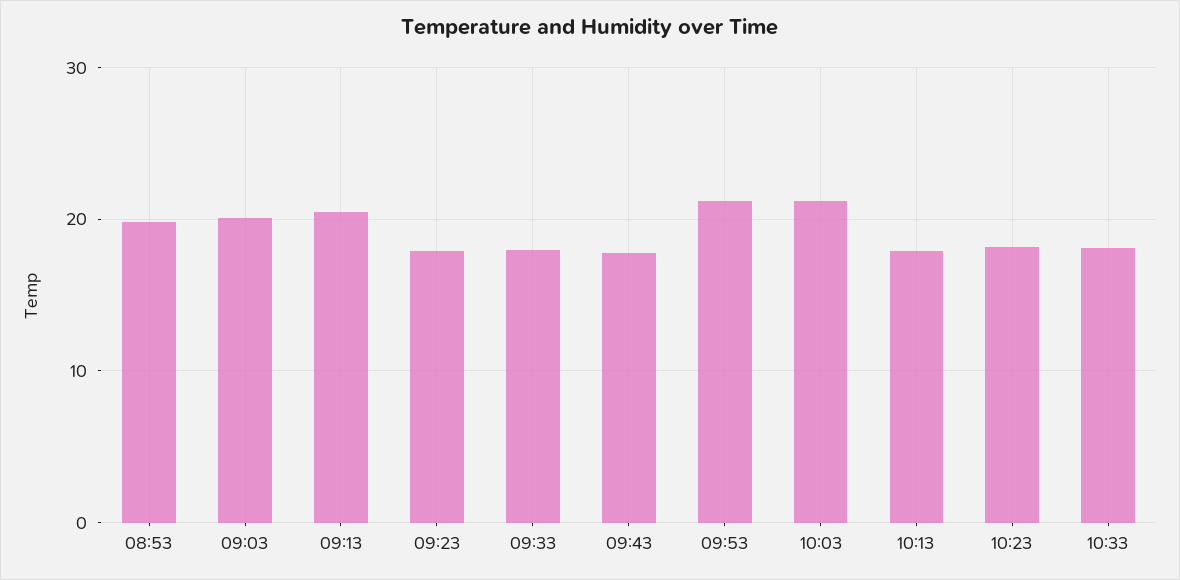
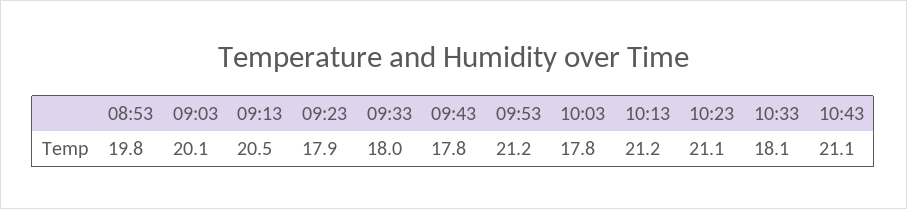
10:03: 21 -> 17.8
10:13: 18 -> 21.2
10:23: 18 -> 21.1
10:43: none -> 21.1

